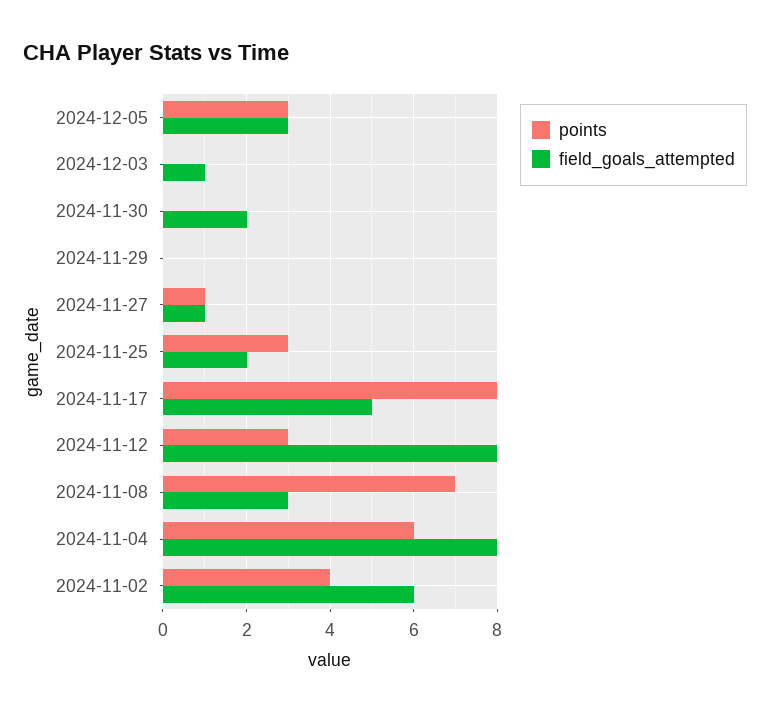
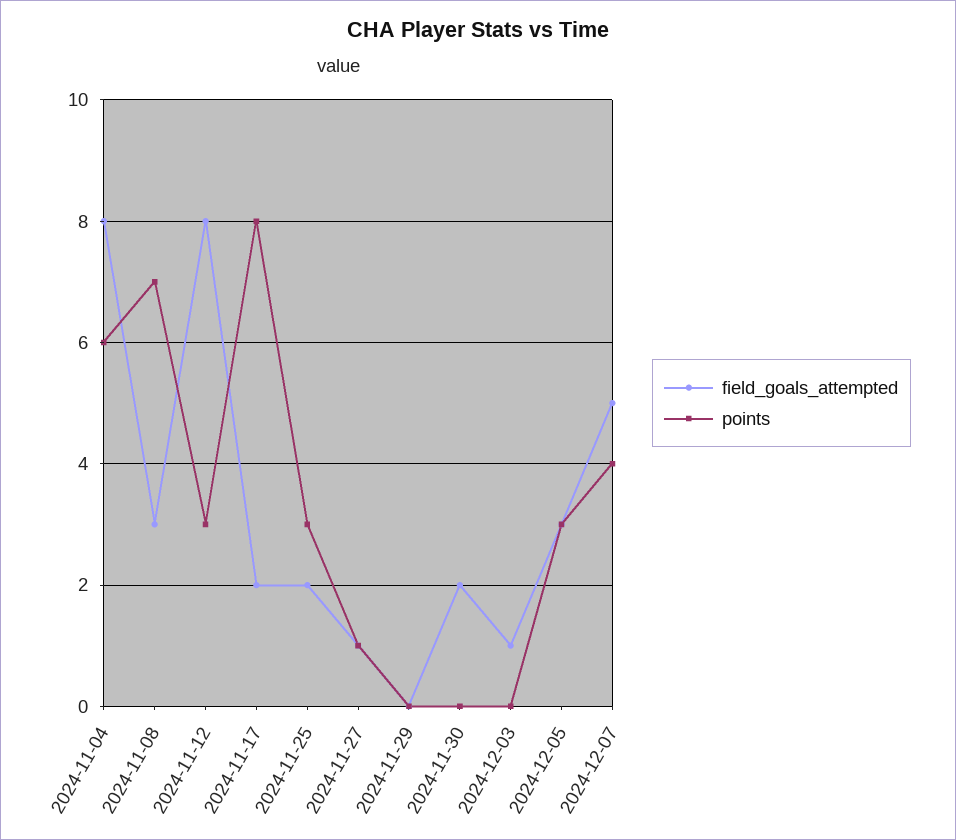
field_goals_attempted, 2024-11-17: 5 -> 2
points, 2024-11-02: 4 -> none
field_goals_attempted, 2024-11-02: 6 -> none
field_goals_attempted, 2024-12-07: none -> 5
points, 2024-12-07: none -> 4

